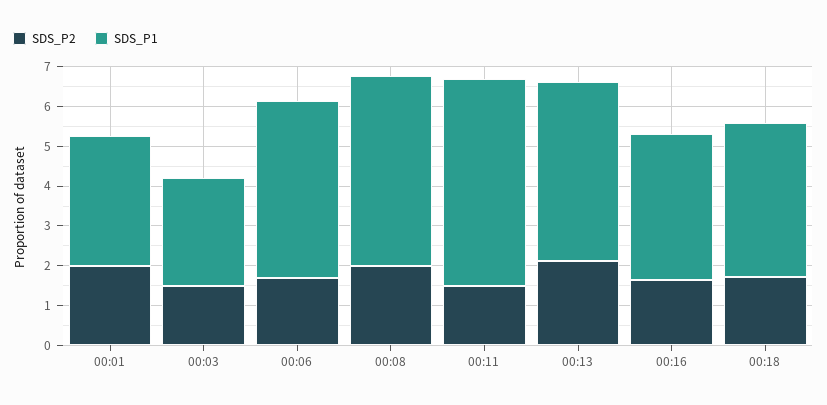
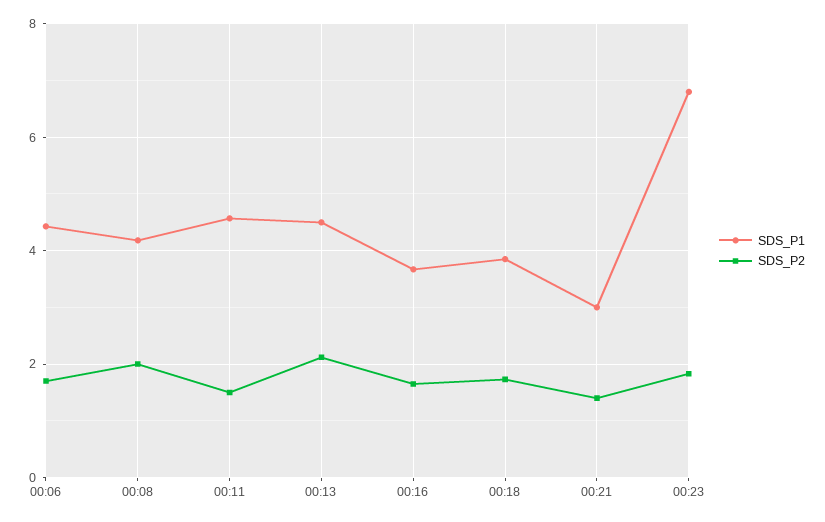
SDS_P2, 00:01: 2 -> none
SDS_P1, 00:01: 3.25 -> none
SDS_P2, 00:03: 1.5 -> none
SDS_P1, 00:03: 2.75 -> none
SDS_P1, 00:08: 4.75 -> 4.2
SDS_P1, 00:11: 5.25 -> 4.6
SDS_P1, 00:21: none -> 3
SDS_P2, 00:21: none -> 1.4
SDS_P1, 00:23: none -> 6.8
SDS_P2, 00:23: none -> 1.8

